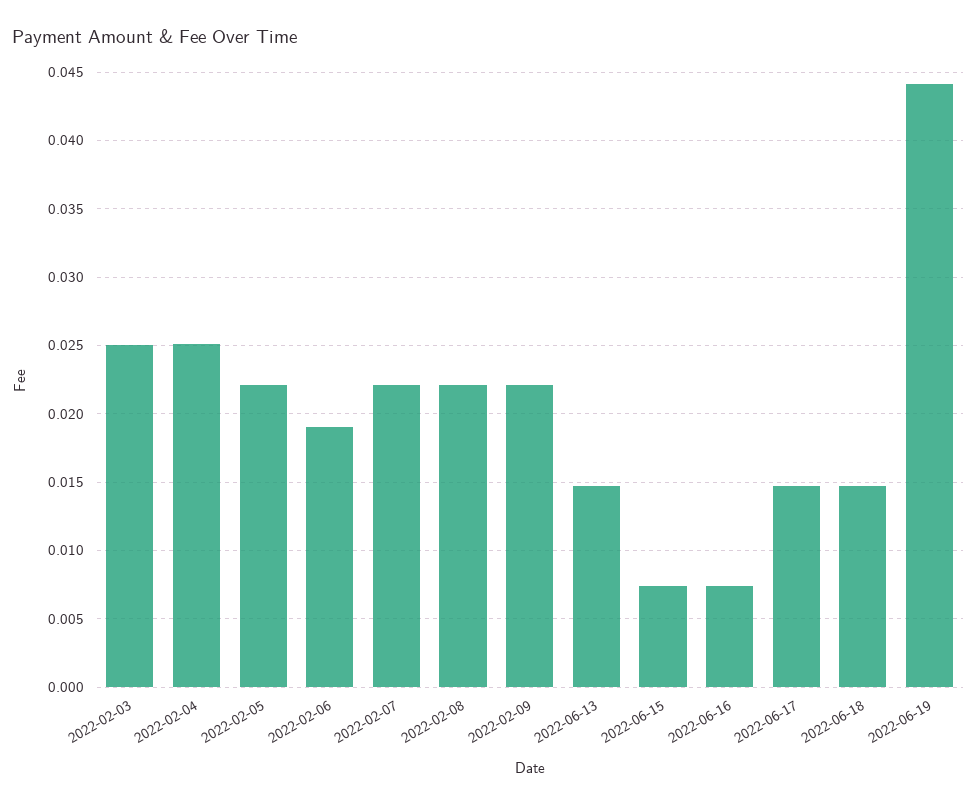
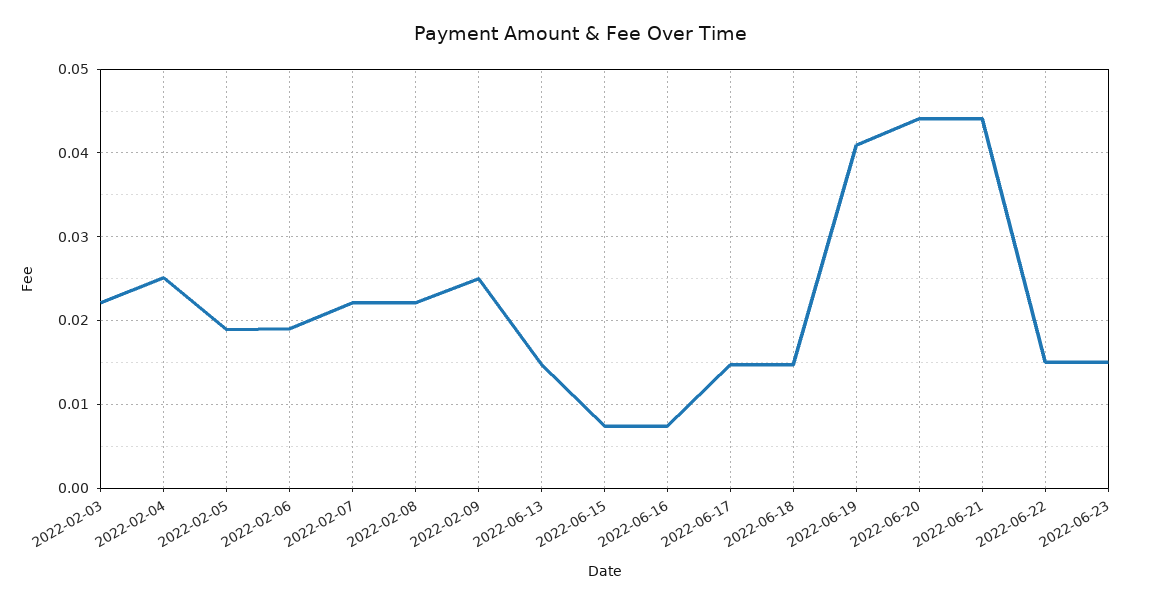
2022-02-03: 0.025 -> 0.022
2022-02-05: 0.022 -> 0.019
2022-02-09: 0.022 -> 0.025
2022-06-19: 0.044 -> 0.041
2022-06-20: none -> 0.044
2022-06-21: none -> 0.044
2022-06-22: none -> 0.015
2022-06-23: none -> 0.015

